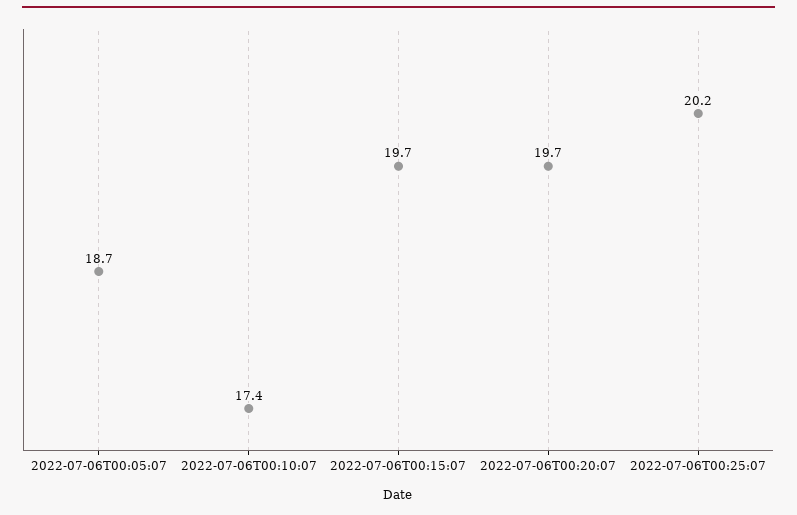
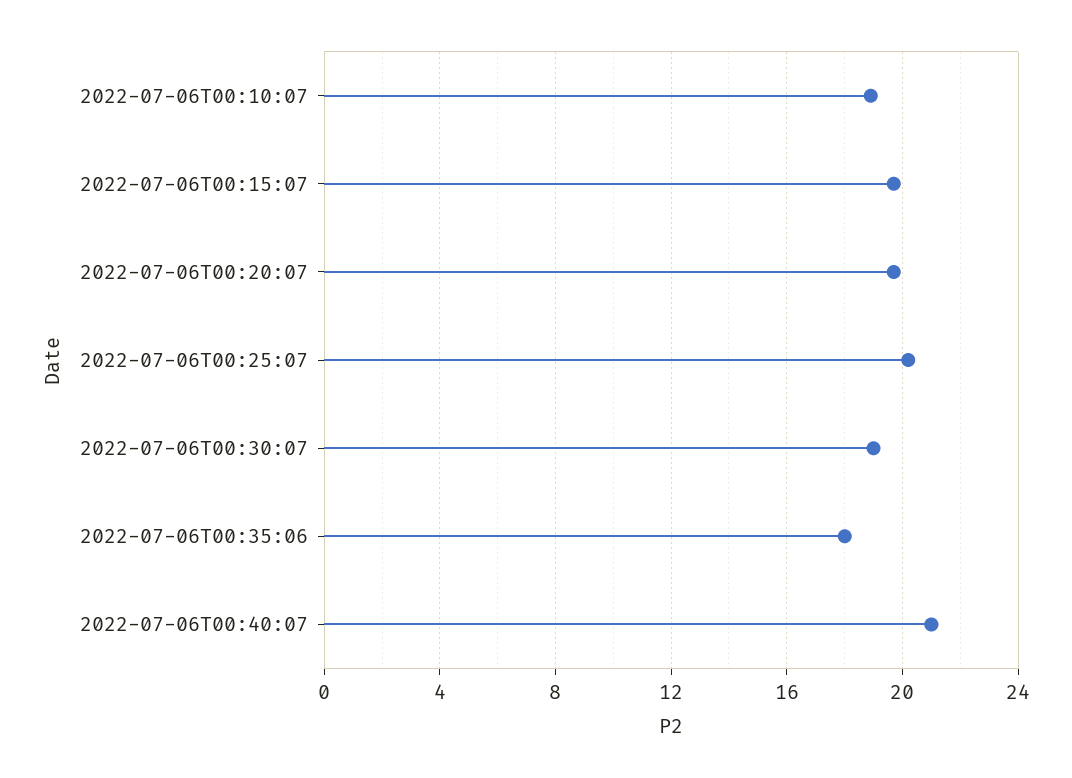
2022-07-06T00:05:07: 18.7 -> none
2022-07-06T00:10:07: 17.4 -> 19
2022-07-06T00:30:07: none -> 19
2022-07-06T00:35:06: none -> 18
2022-07-06T00:40:07: none -> 21

